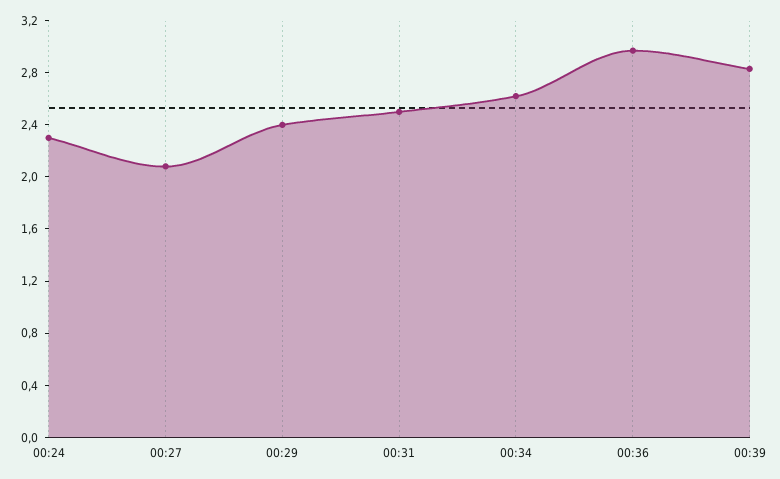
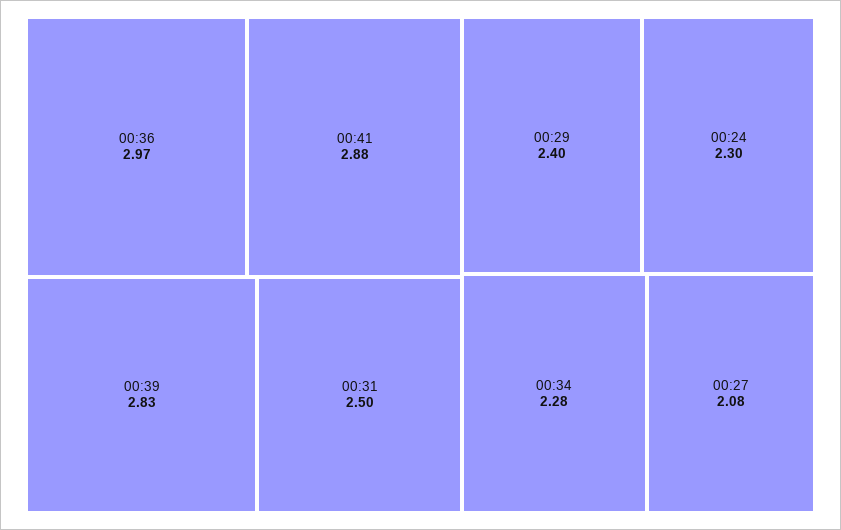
00:34: 2.6 -> 2.28
00:41: none -> 2.88

